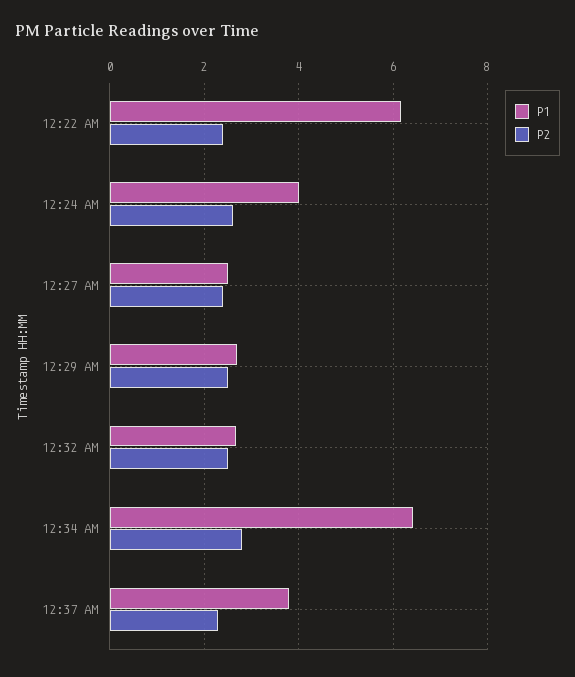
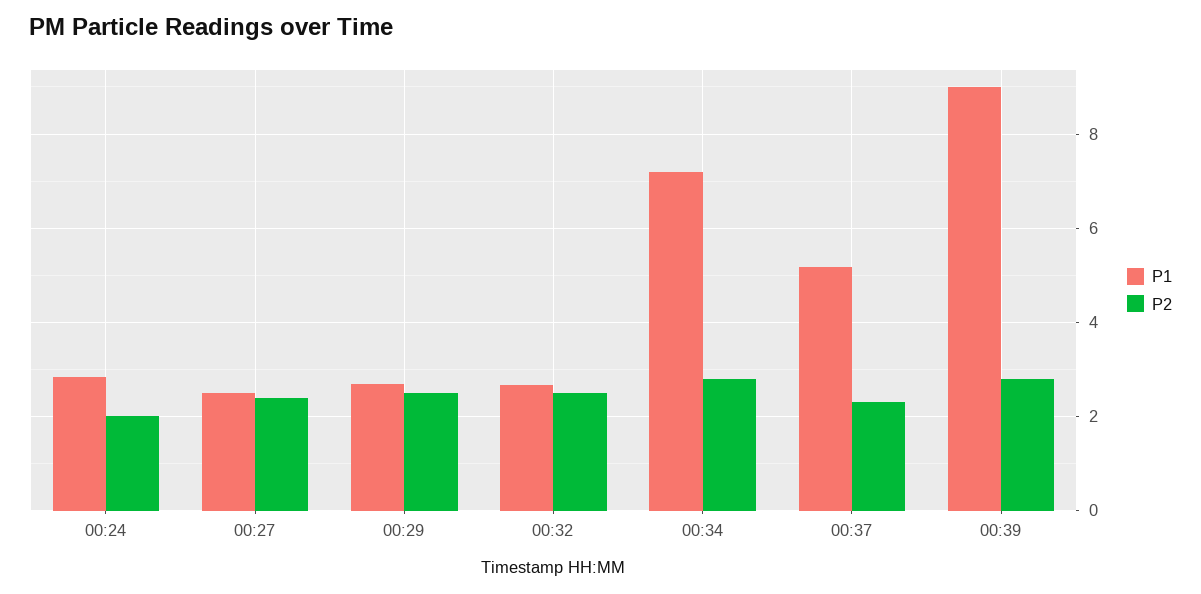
P1, 12:22 AM: 6.2 -> none
P2, 12:22 AM: 2.4 -> none
P1, 12:24 AM: 4 -> 2.8
P2, 12:24 AM: 2.6 -> 2
P1, 12:34 AM: 6.4 -> 7.2
P1, 12:37 AM: 3.8 -> 5.2
P1, 00:39: none -> 9
P2, 00:39: none -> 2.8

